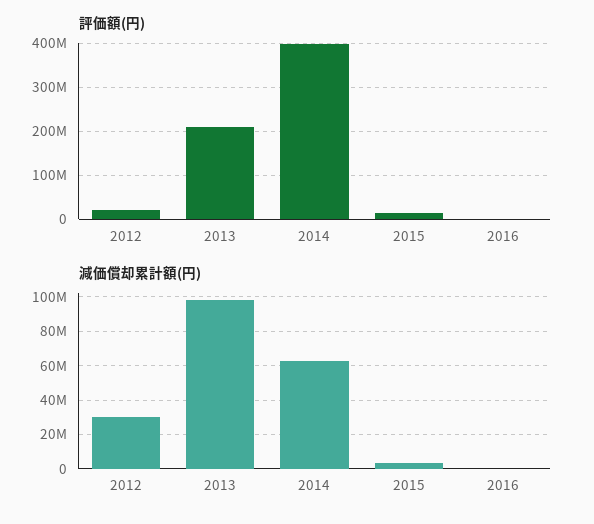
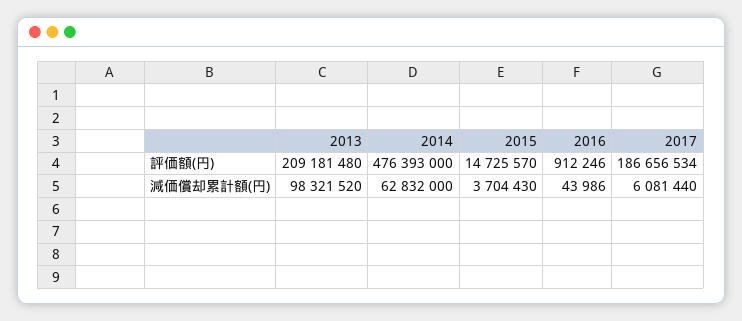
評価額(円), 2012: 20000000 -> none
評価額(円), 2014: 400000000 -> 476393000
減価償却累計額(円), 2012: 30000000 -> none
評価額(円), 2017: none -> 186656534
減価償却累計額(円), 2017: none -> 6081440

